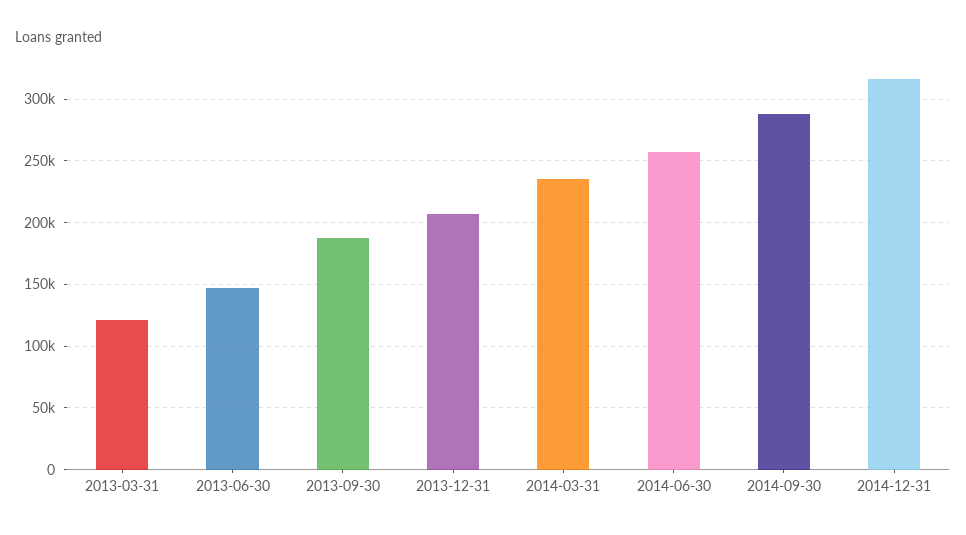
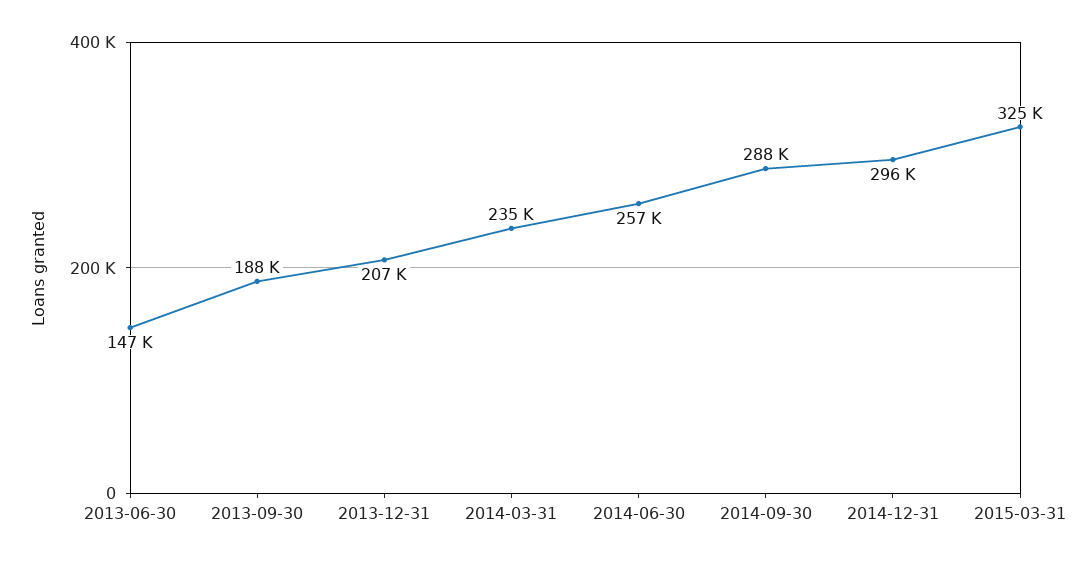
2013-03-31: 120000 -> none
2014-12-31: 315000 -> 296000
2015-03-31: none -> 325000

